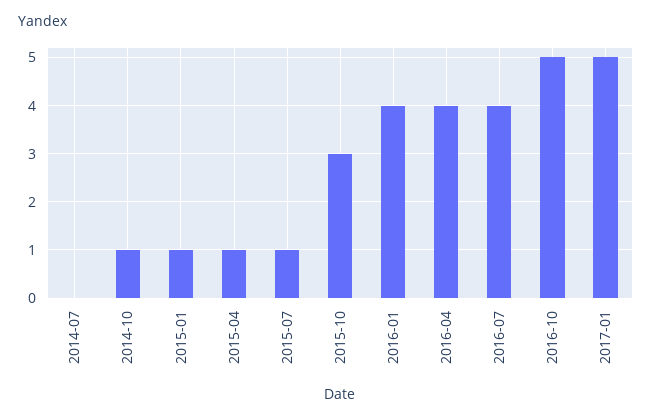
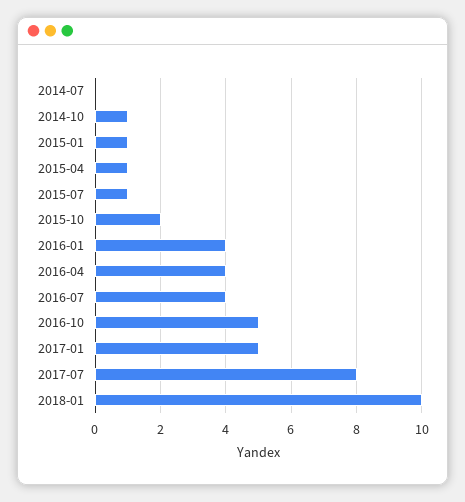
2015-10: 3 -> 2
2017-07: none -> 8
2018-01: none -> 10

